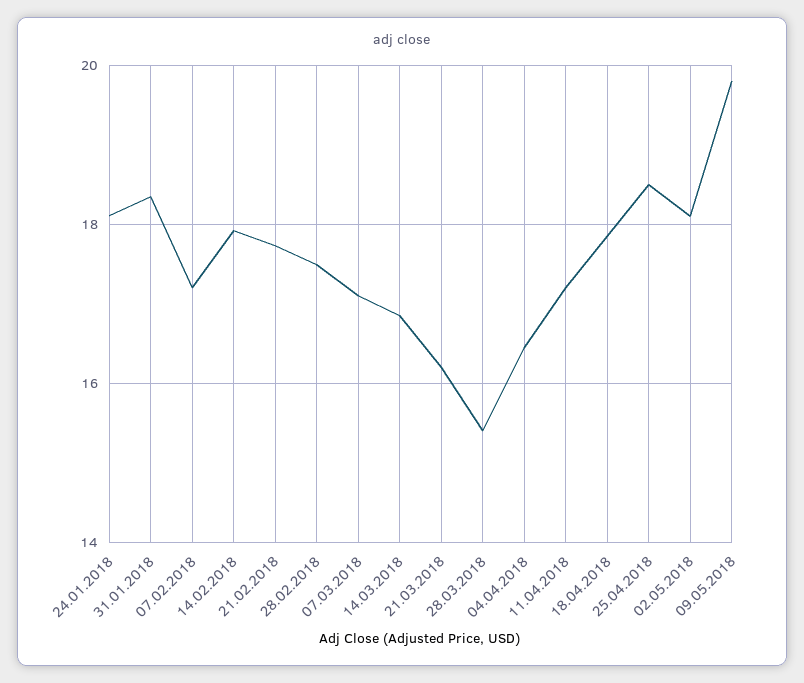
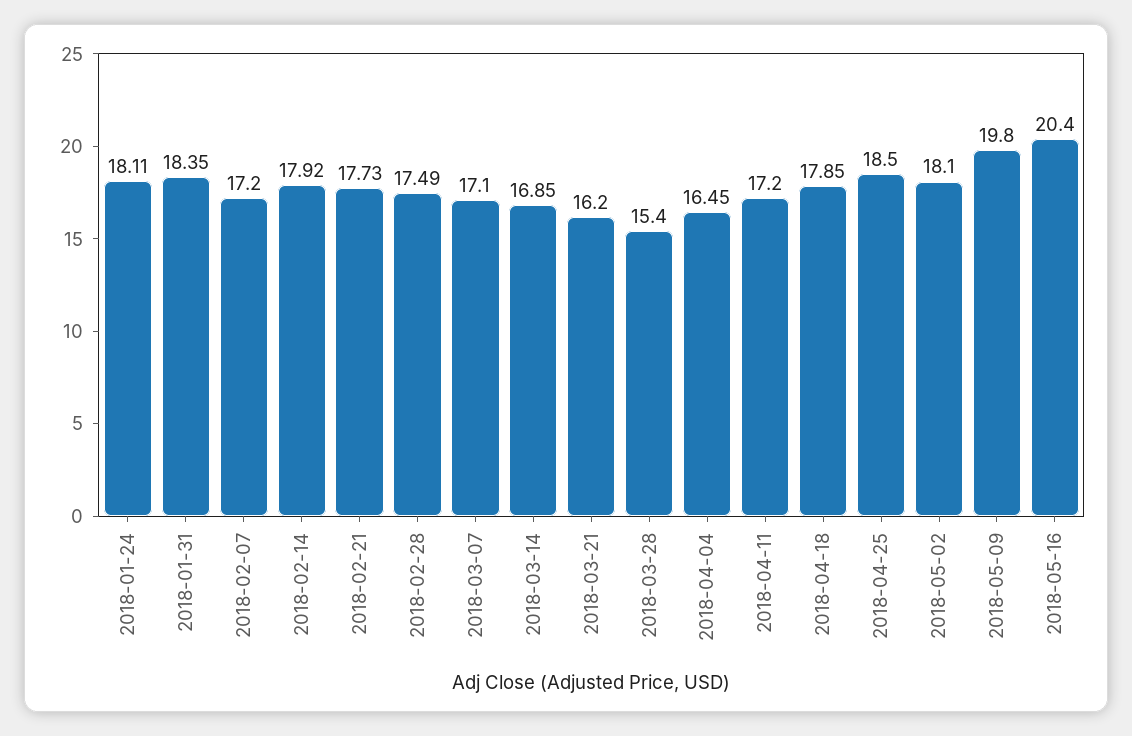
2018-05-16: none -> 20.4

